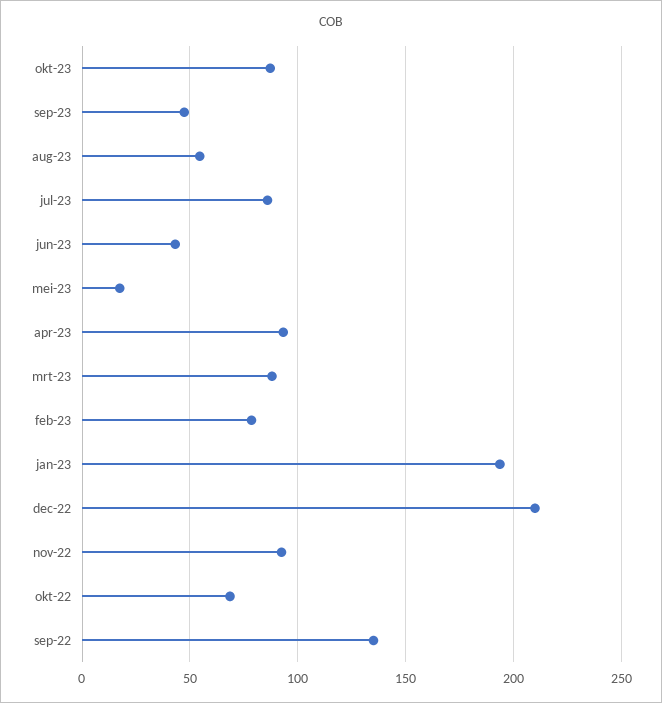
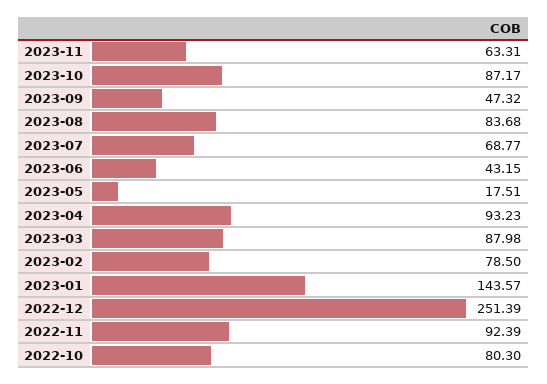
aug-23: 55 -> 83.68
jul-23: 85 -> 68.77
jan-23: 195 -> 143.57
dec-22: 210 -> 251.39
okt-22: 70 -> 80.3
sep-22: 135 -> none
2023-11: none -> 63.31

